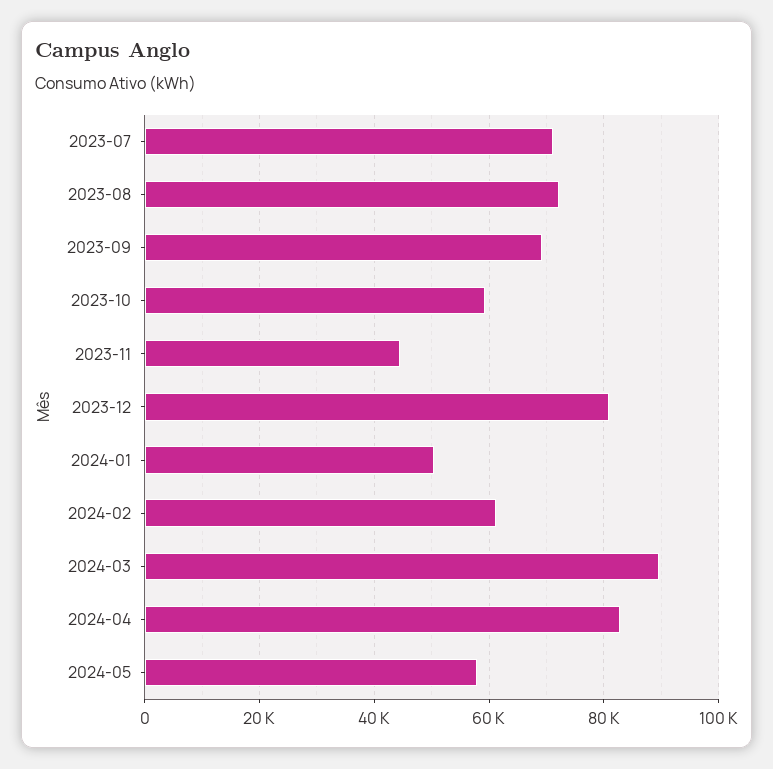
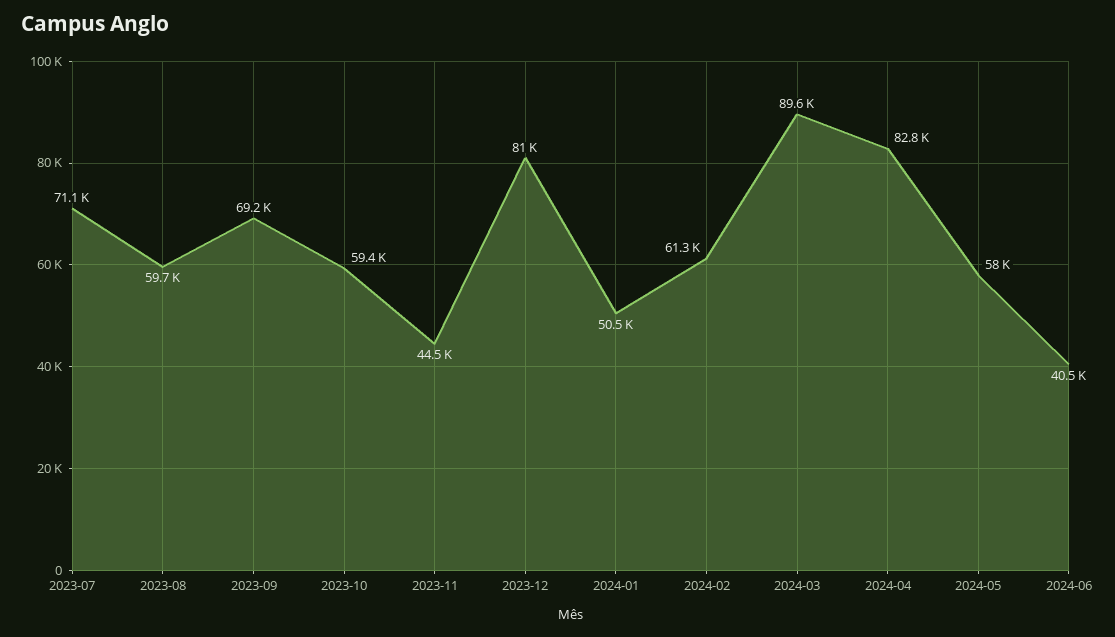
2023-08: 72000 -> 59700
2024-06: none -> 40500

